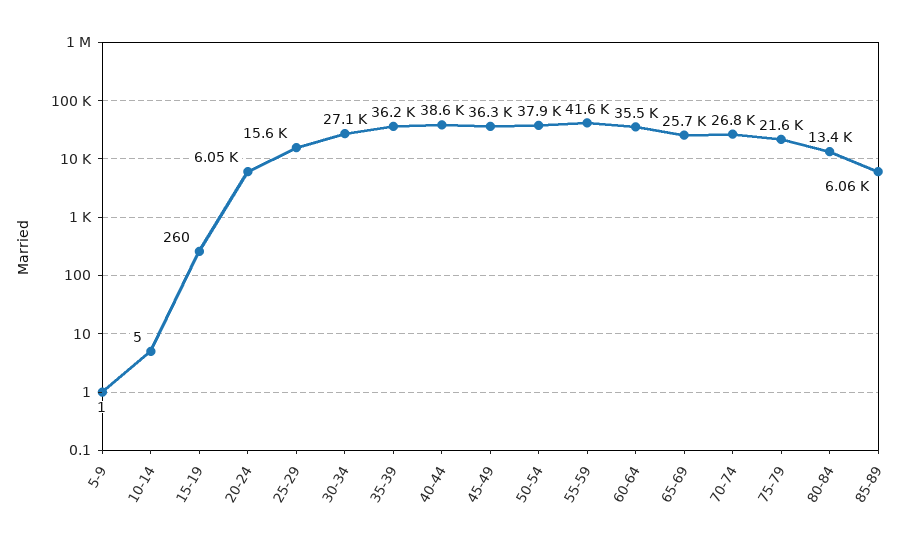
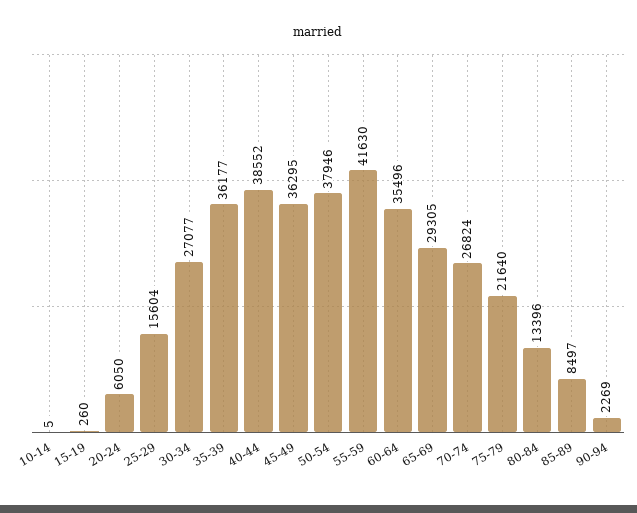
5-9: 1 -> none
65-69: 25700 -> 29305
85-89: 6060 -> 8497
90-94: none -> 2269

